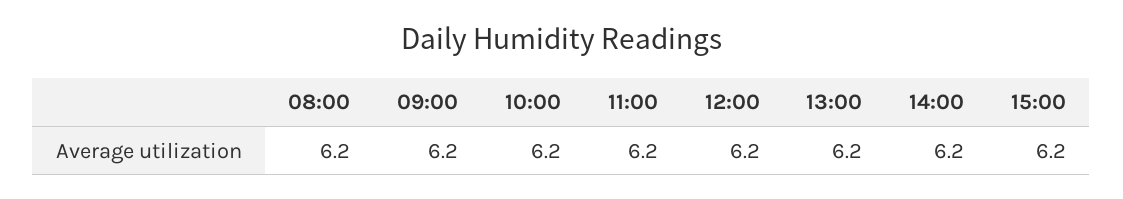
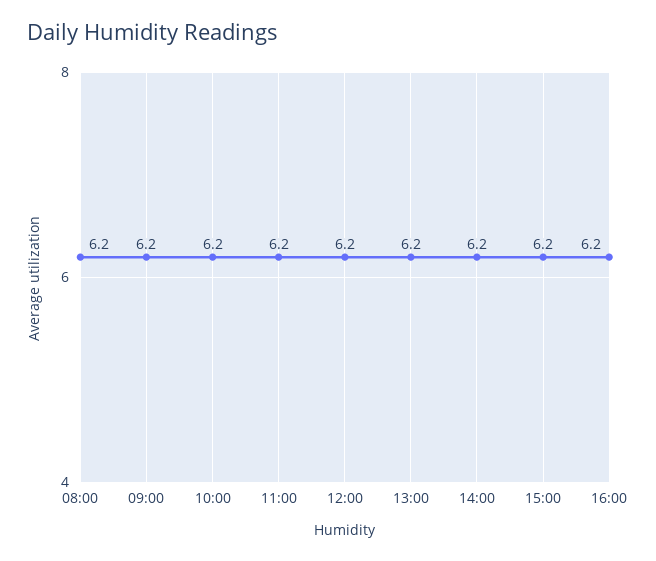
16:00: none -> 6.2

